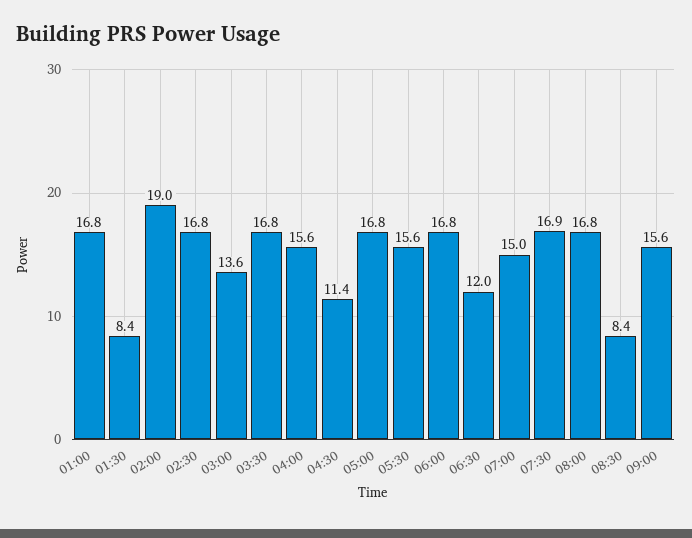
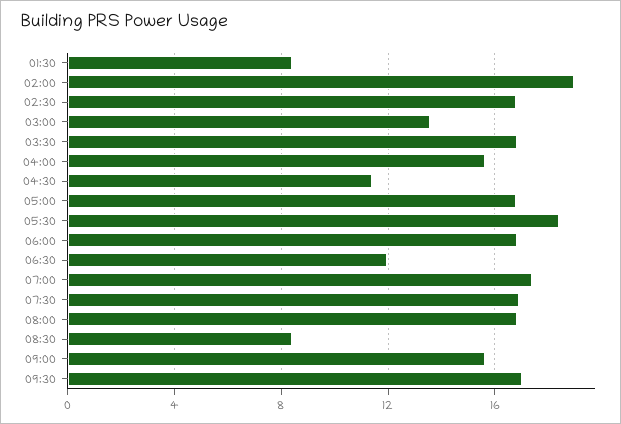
01:00: 16.8 -> none
05:30: 15.6 -> 18.5
07:00: 15 -> 17.5
09:30: none -> 17

